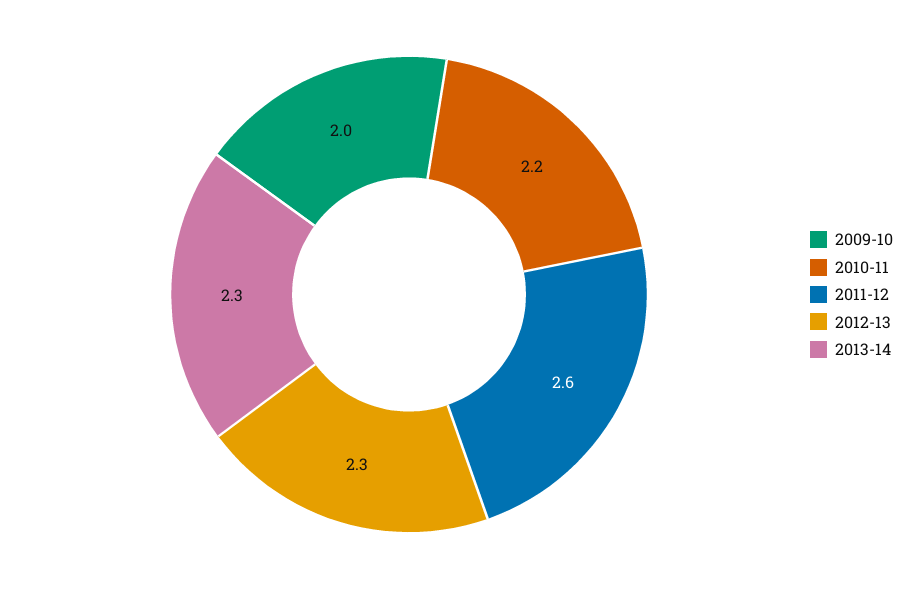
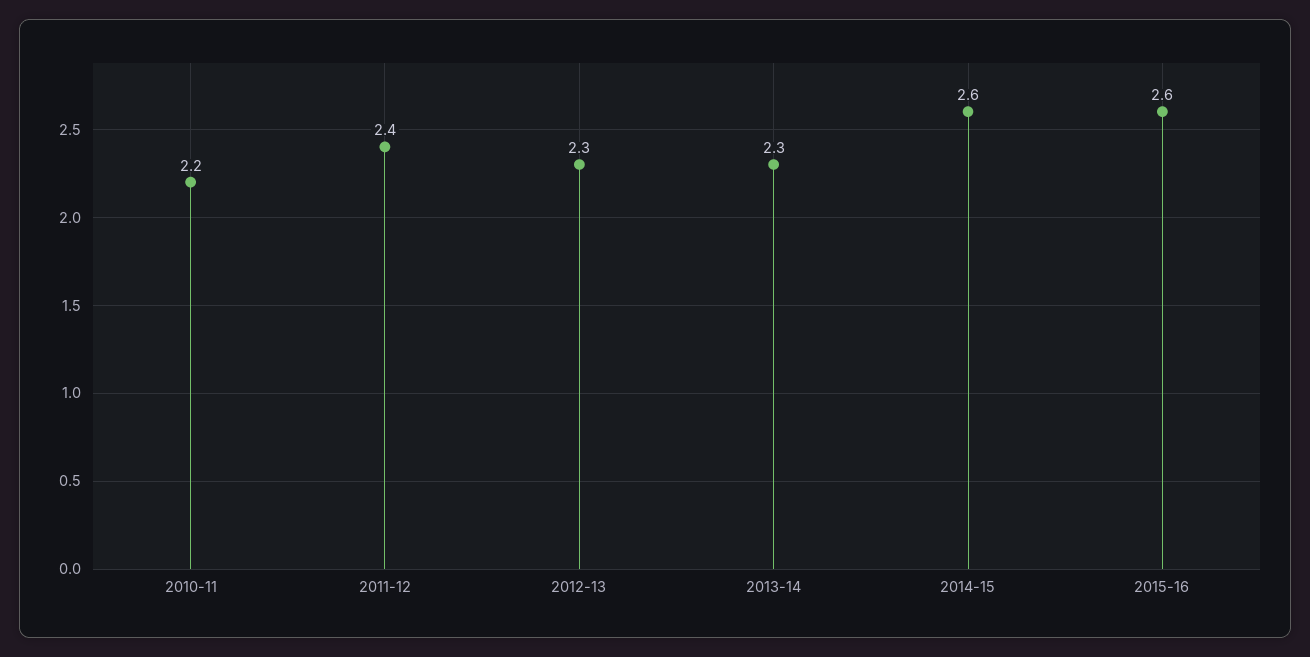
2009-10: 2 -> none
2011-12: 2.6 -> 2.4
2014-15: none -> 2.6
2015-16: none -> 2.6

